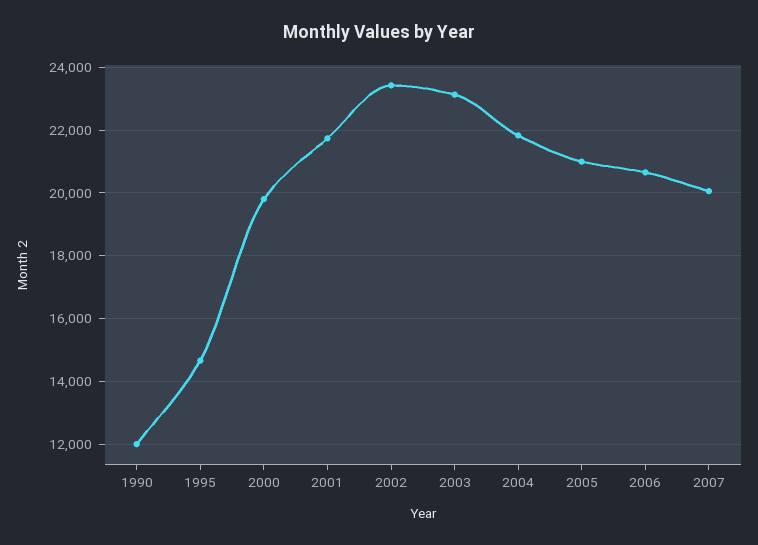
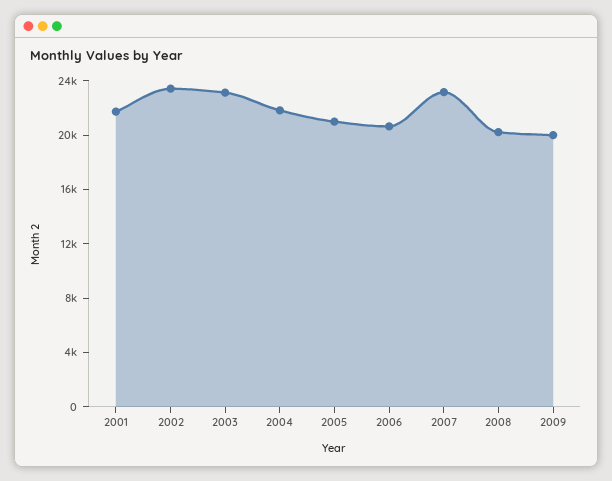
1990: 12000 -> none
1995: 14600 -> none
2000: 19800 -> none
2007: 20000 -> 23000
2008: none -> 20000
2009: none -> 20000

